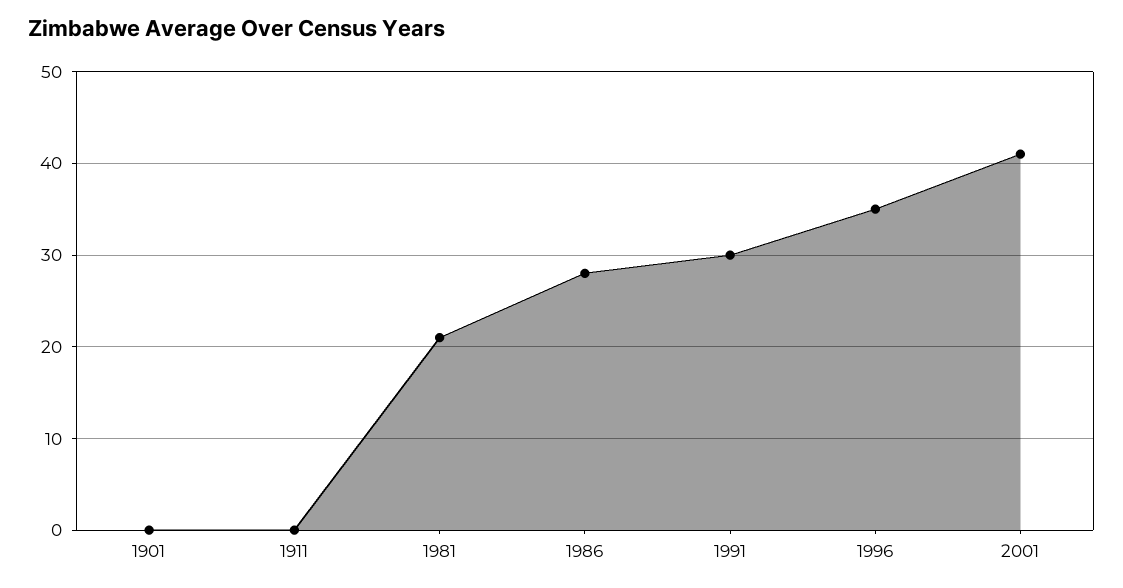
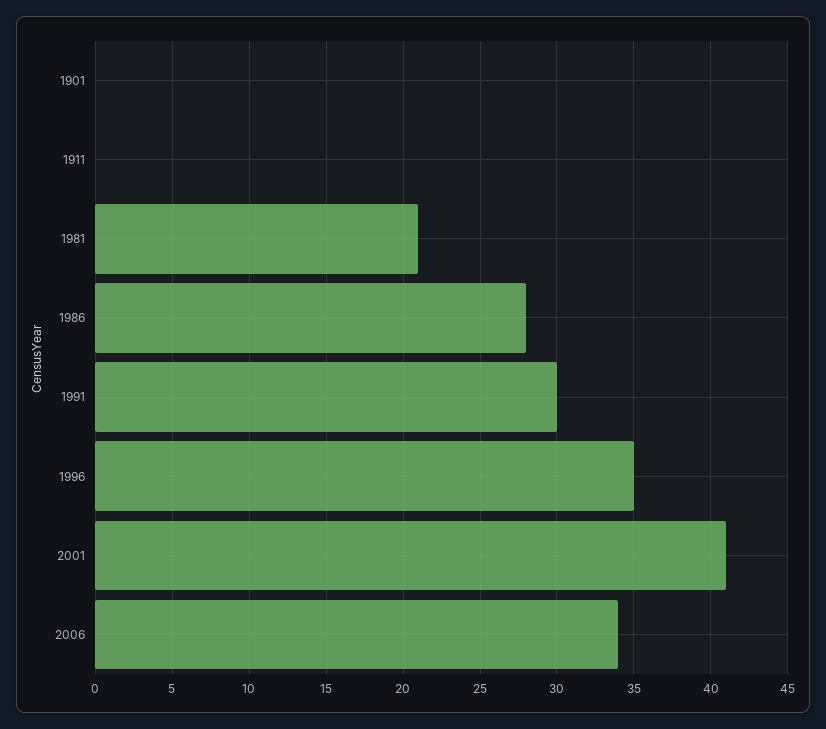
2006: none -> 34

